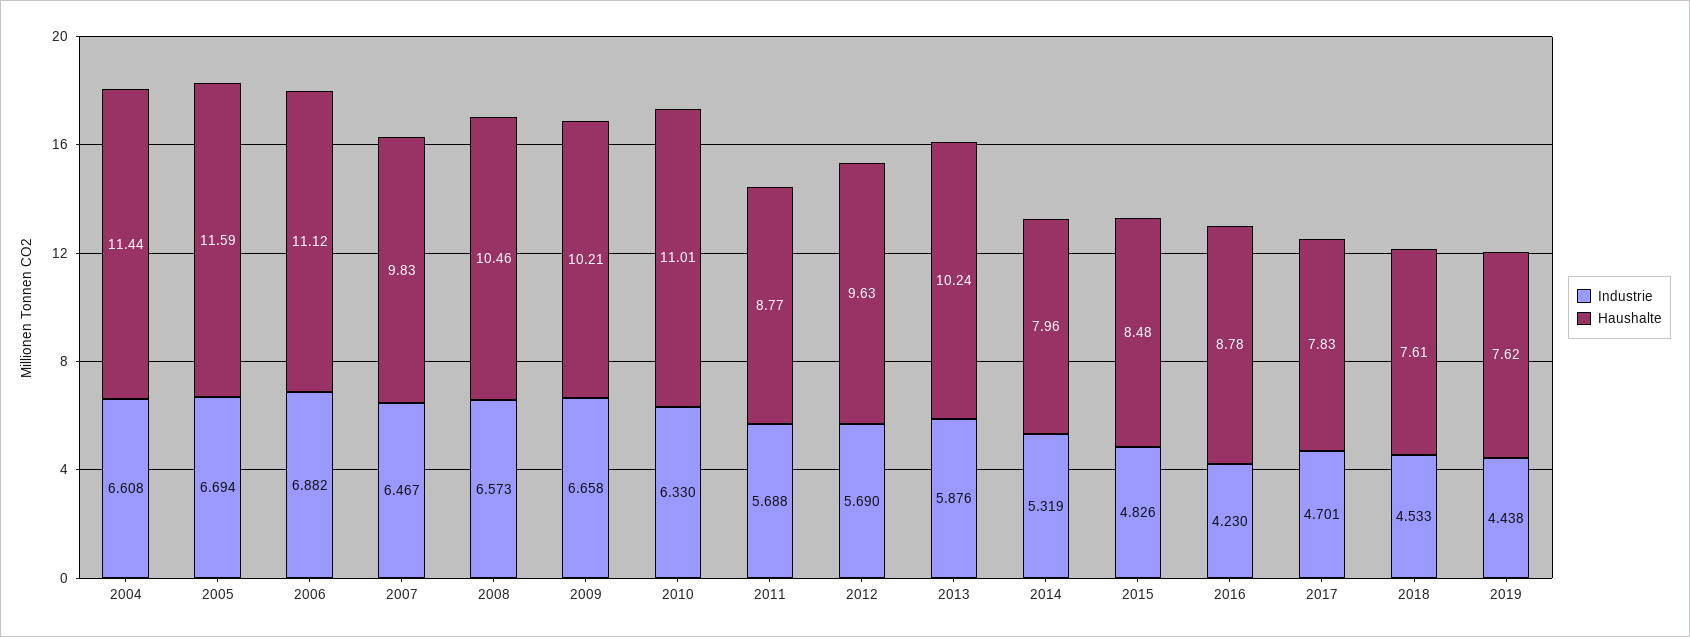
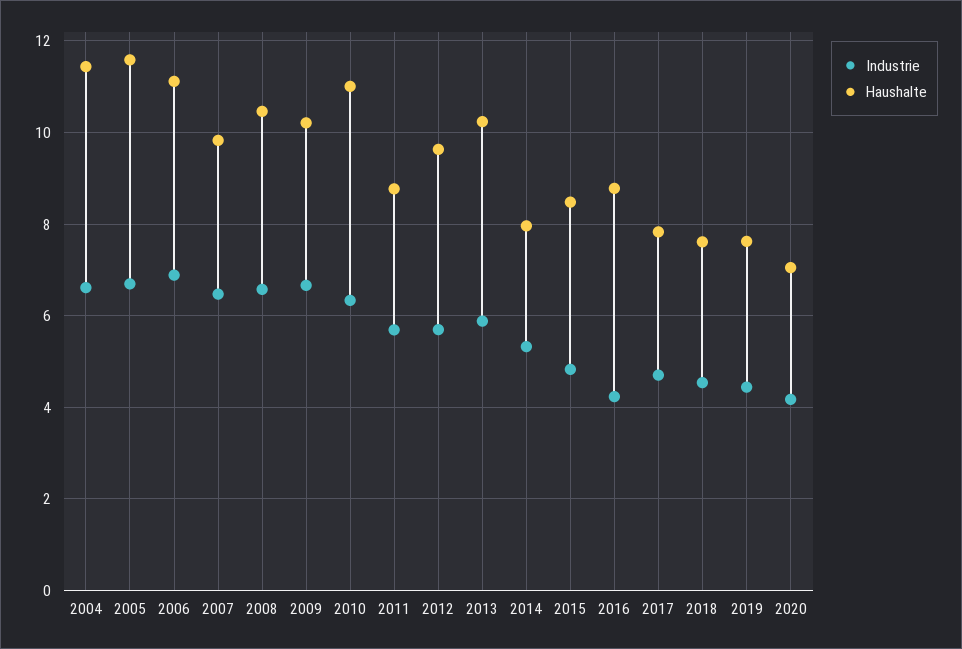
Industrie, 2020: none -> 4.2
Haushalte, 2020: none -> 7

